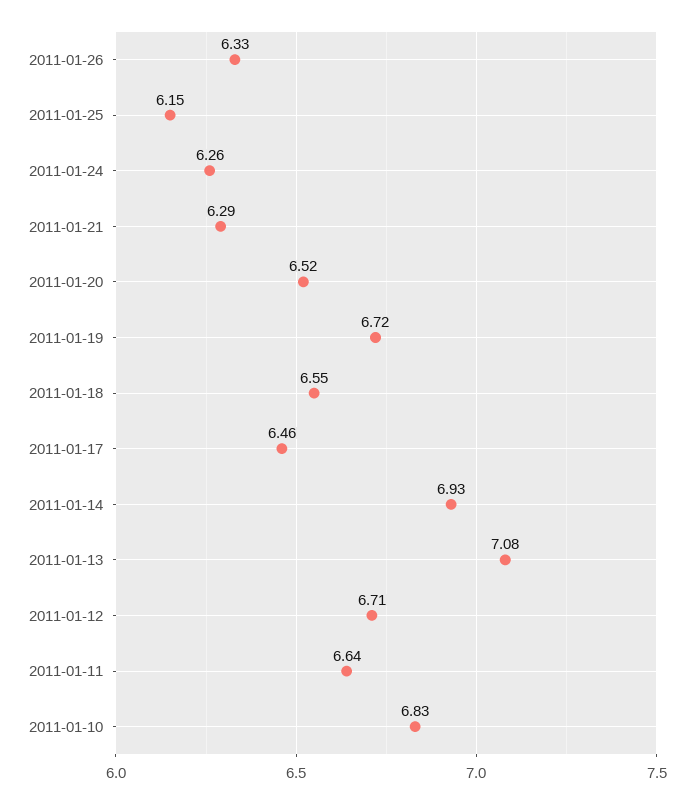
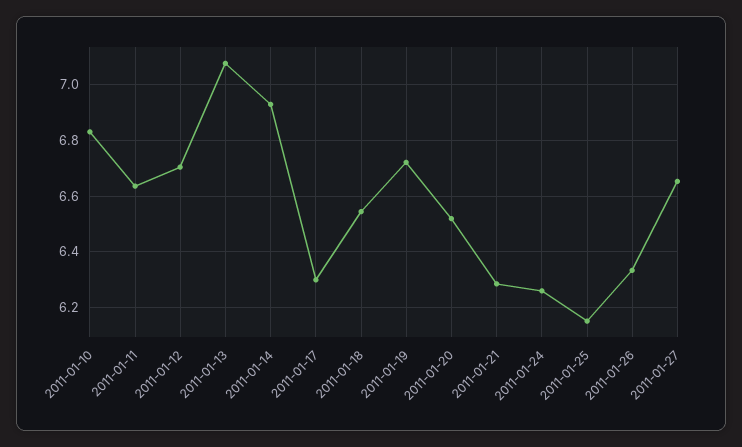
2011-01-17: 6.46 -> 6.3
2011-01-27: none -> 6.65

